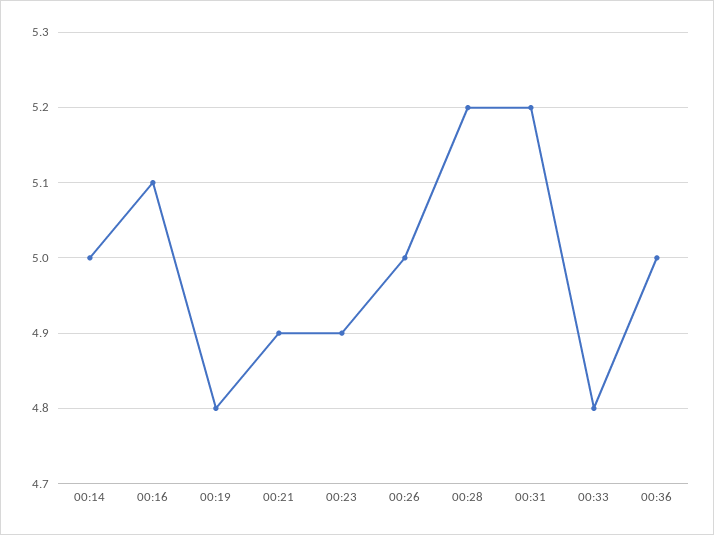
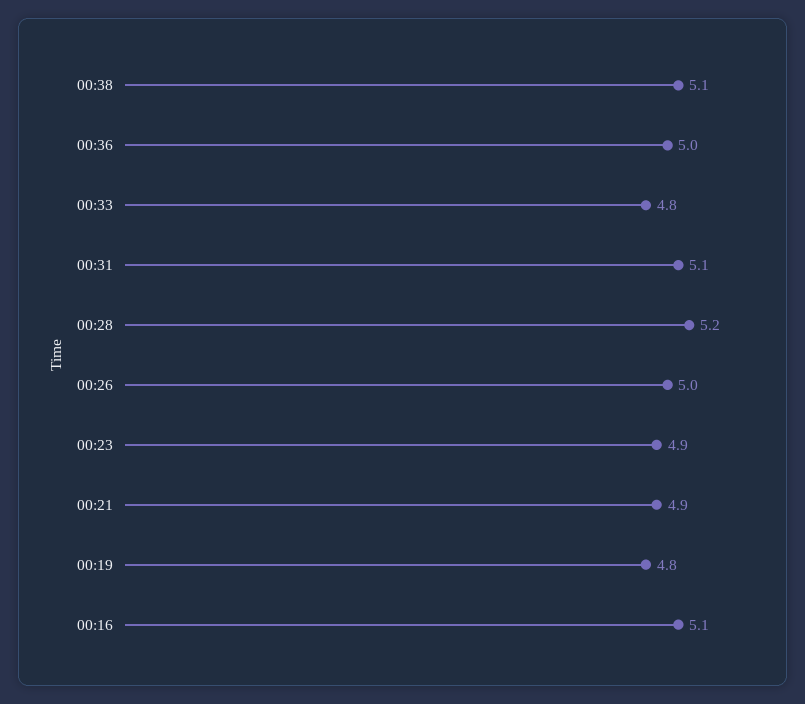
00:14: 5 -> none
00:31: 5.2 -> 5.1
00:38: none -> 5.1

